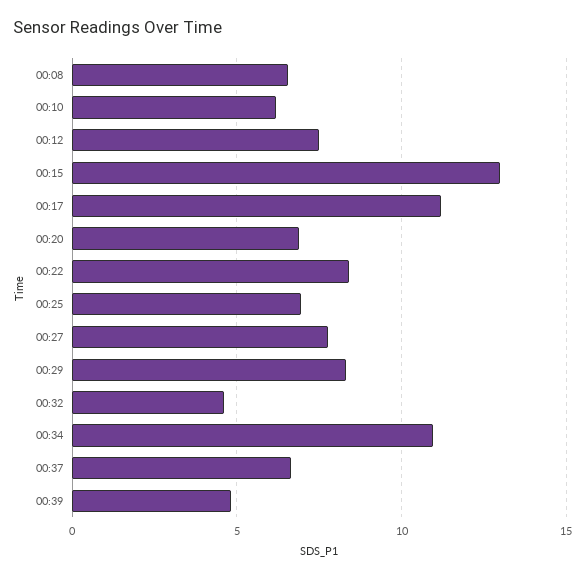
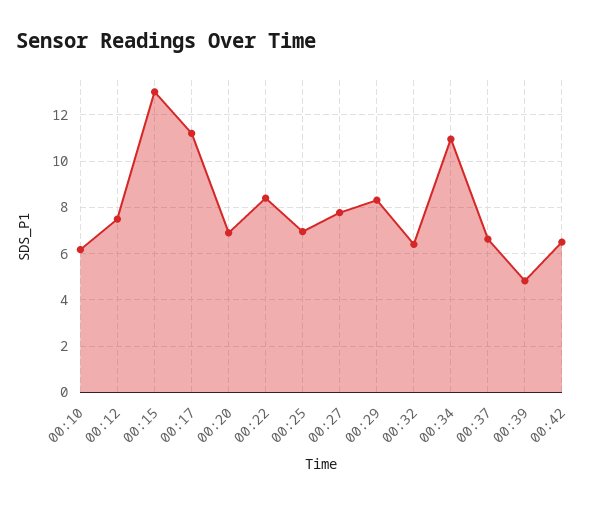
00:08: 6.5 -> none
00:32: 4.5 -> 6.5
00:42: none -> 6.5

